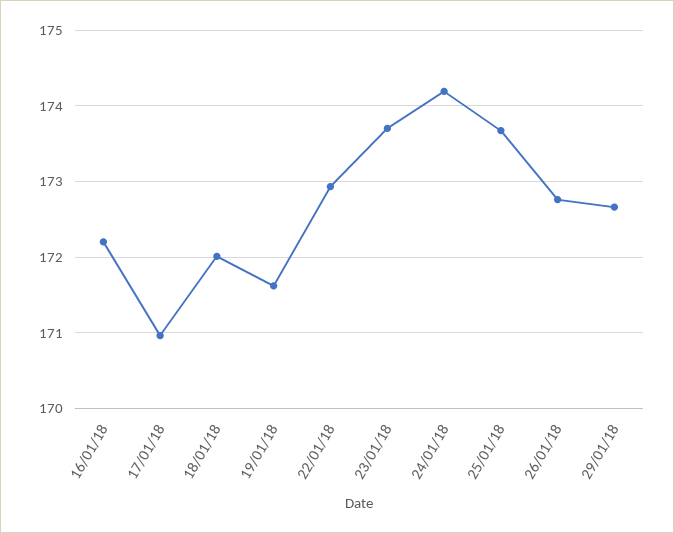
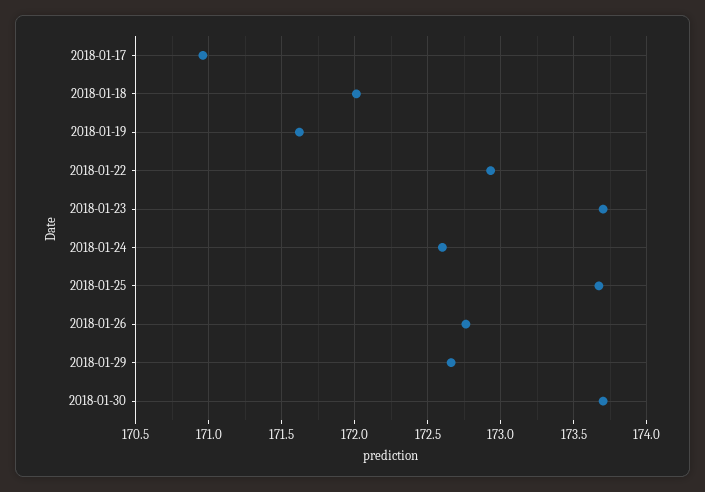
16/01/18: 172.2 -> none
24/01/18: 174.2 -> 172.6
2018-01-30: none -> 173.7

